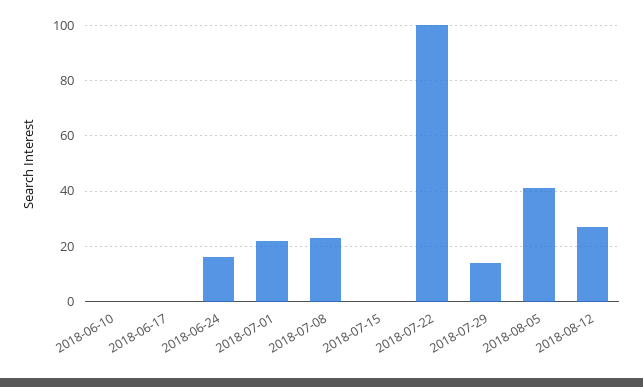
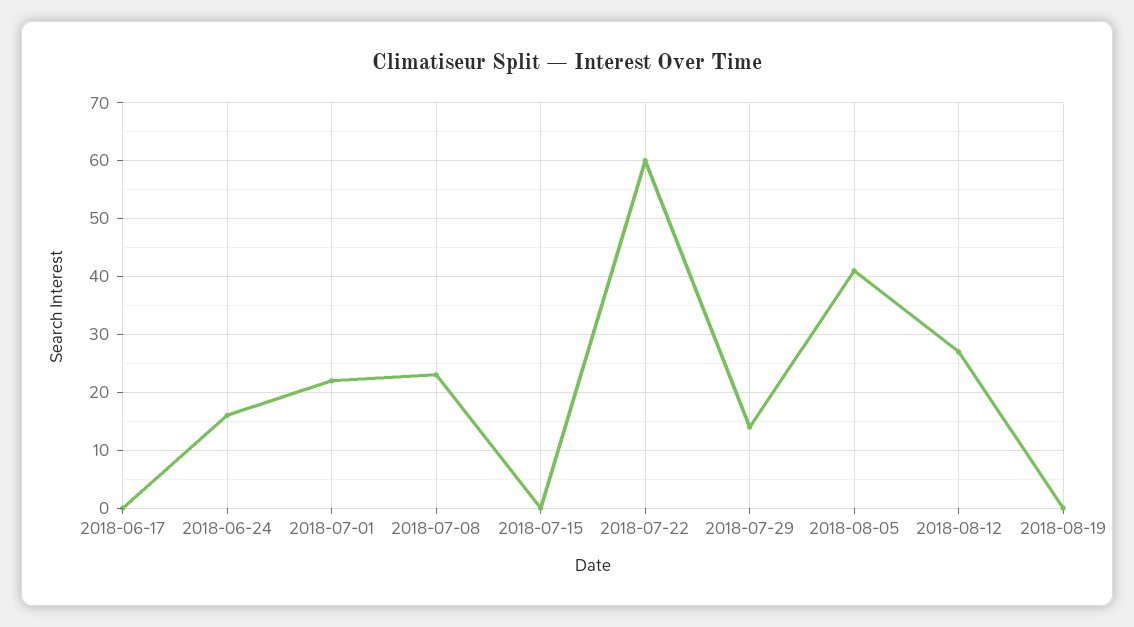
2018-06-10: 0 -> none
2018-07-22: 100 -> 60
2018-08-19: none -> 0

